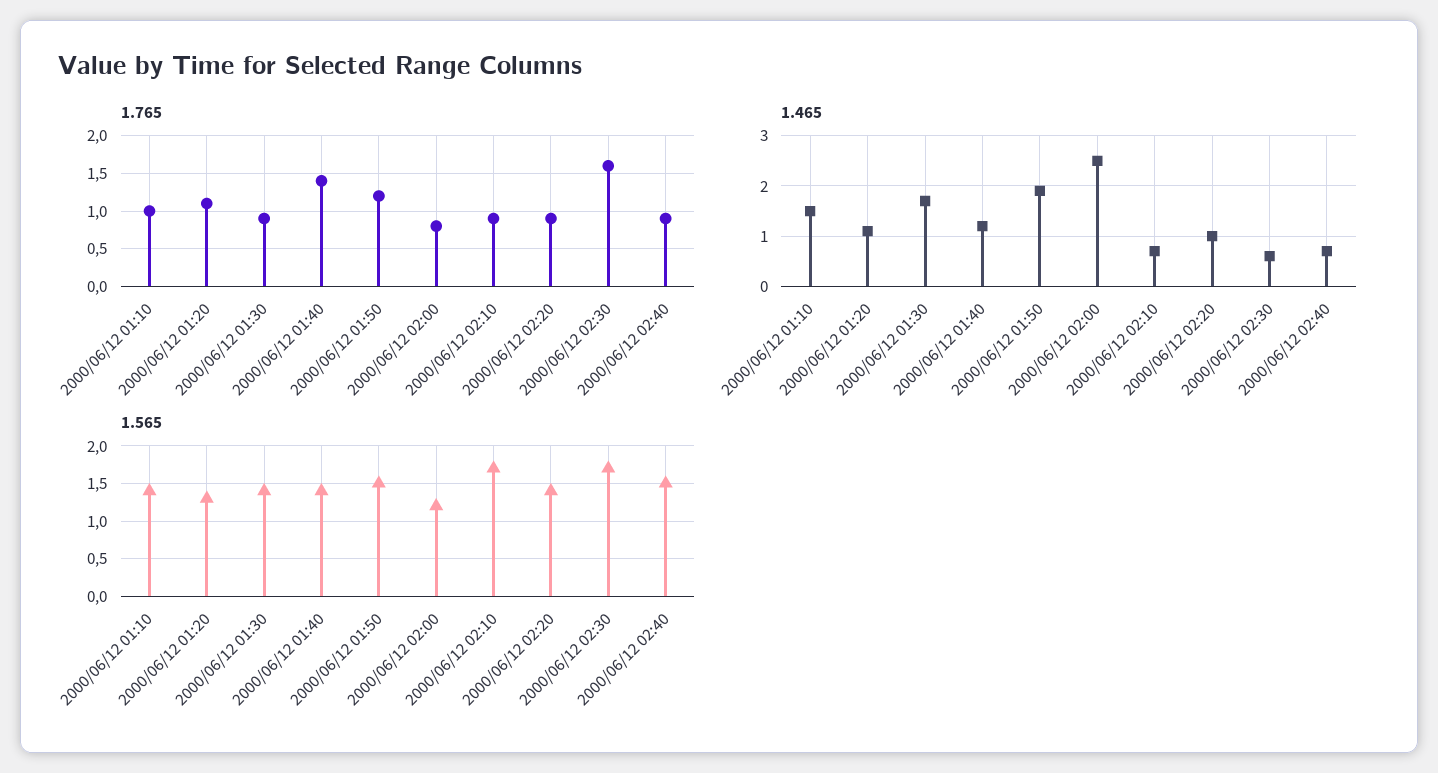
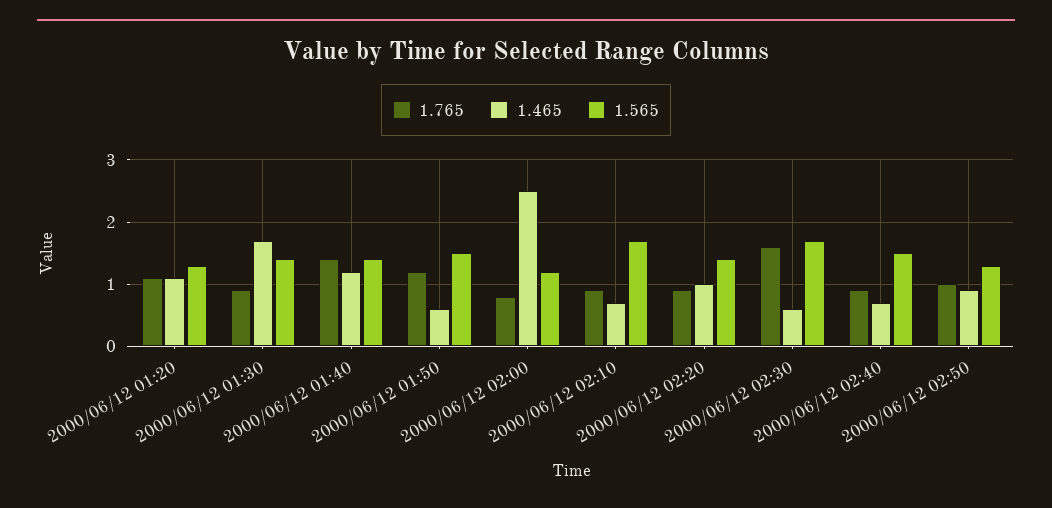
1.765, 2000/06/12 01:10: 1 -> none
1.465, 2000/06/12 01:10: 1.5 -> none
1.465, 2000/06/12 01:50: 2 -> 0.6
1.565, 2000/06/12 01:10: 1.4 -> none
1.765, 2000/06/12 02:50: none -> 1
1.465, 2000/06/12 02:50: none -> 0.9
1.565, 2000/06/12 02:50: none -> 1.3

